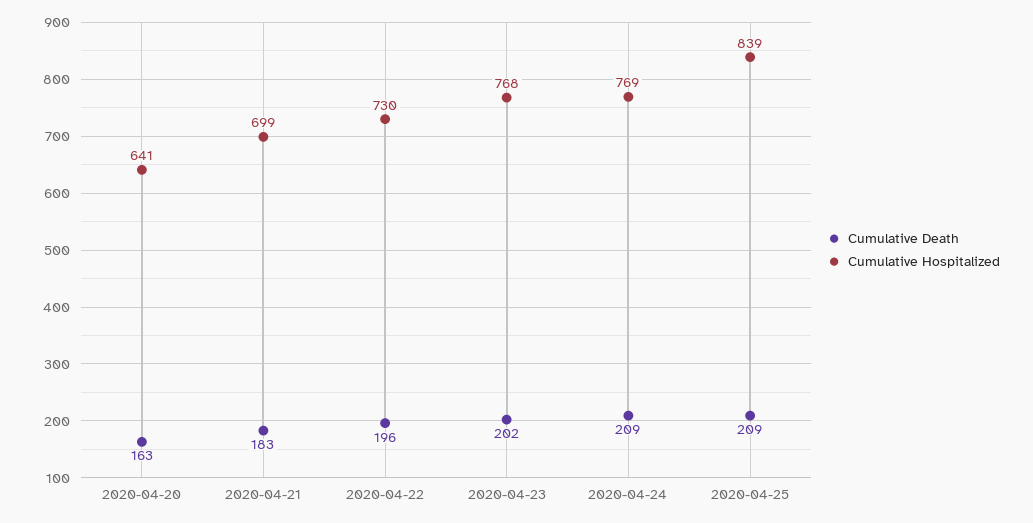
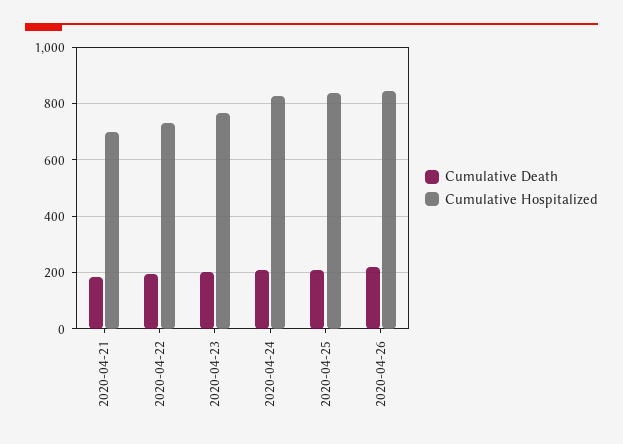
Cumulative Death, 2020-04-20: 163 -> none
Cumulative Hospitalized, 2020-04-20: 641 -> none
Cumulative Hospitalized, 2020-04-24: 769 -> 825
Cumulative Death, 2020-04-26: none -> 225
Cumulative Hospitalized, 2020-04-26: none -> 850

